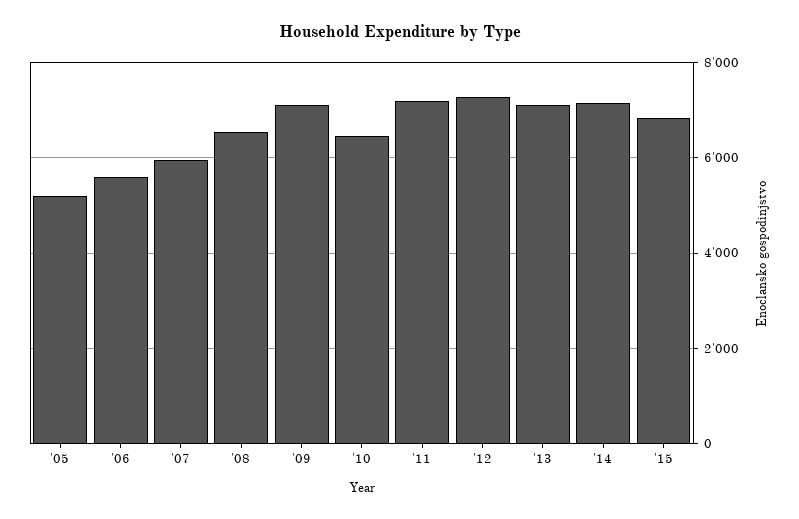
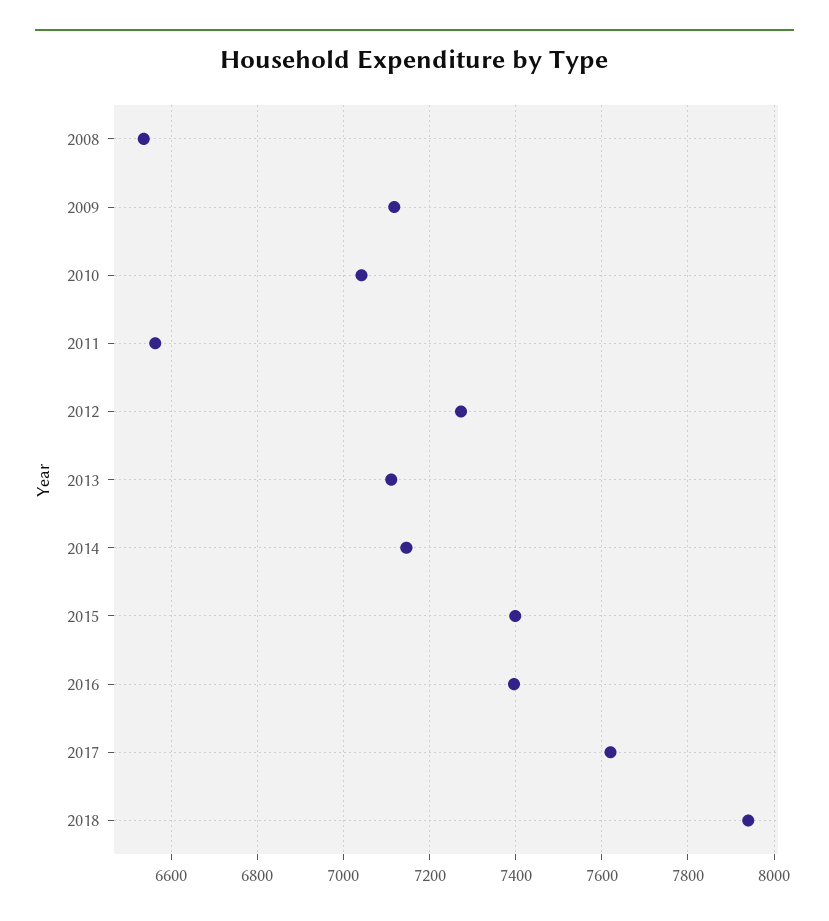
'05: 5200 -> none
'06: 5600 -> none
'07: 6000 -> none
'10: 6400 -> 7040
'11: 7200 -> 6560
'15: 6800 -> 7400
2016: none -> 7400
2017: none -> 7620
2018: none -> 7940

